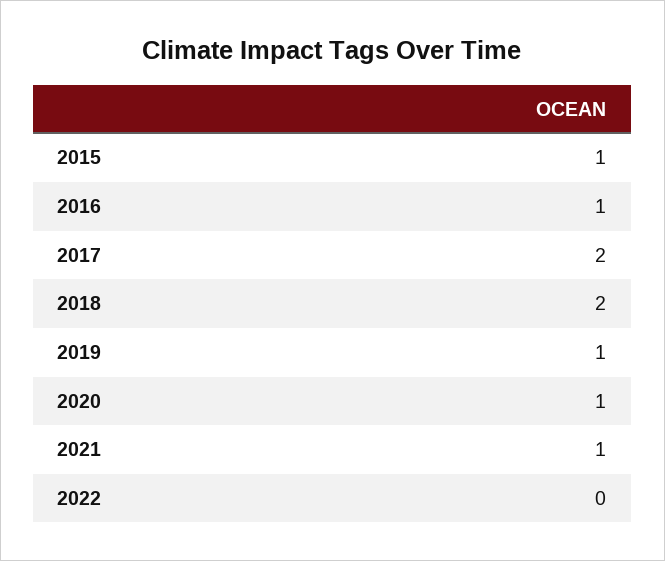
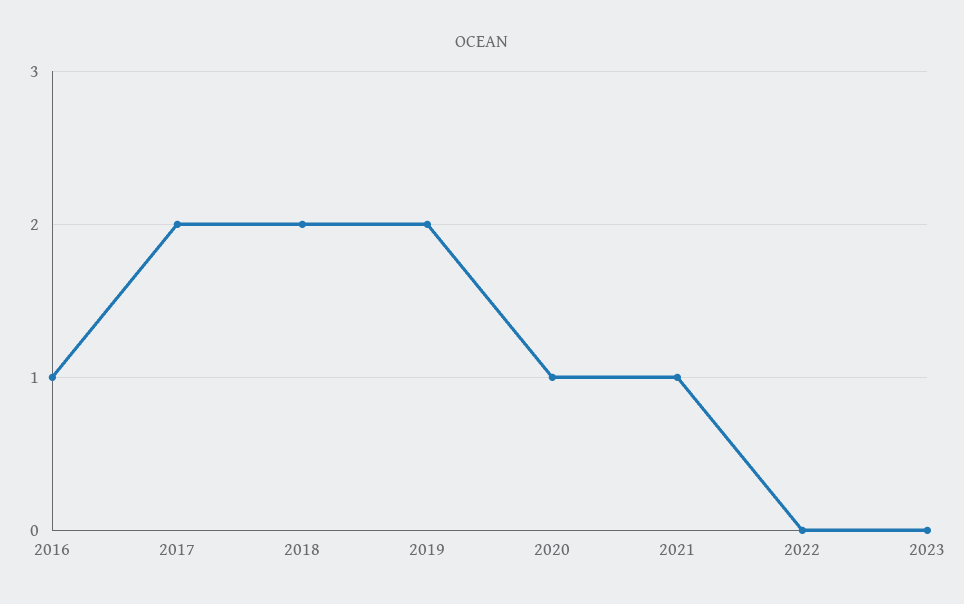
2015: 1 -> none
2019: 1 -> 2
2023: none -> 0

